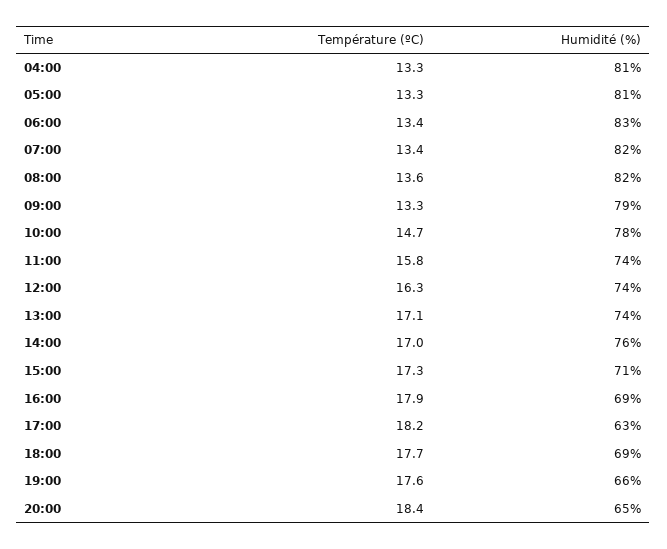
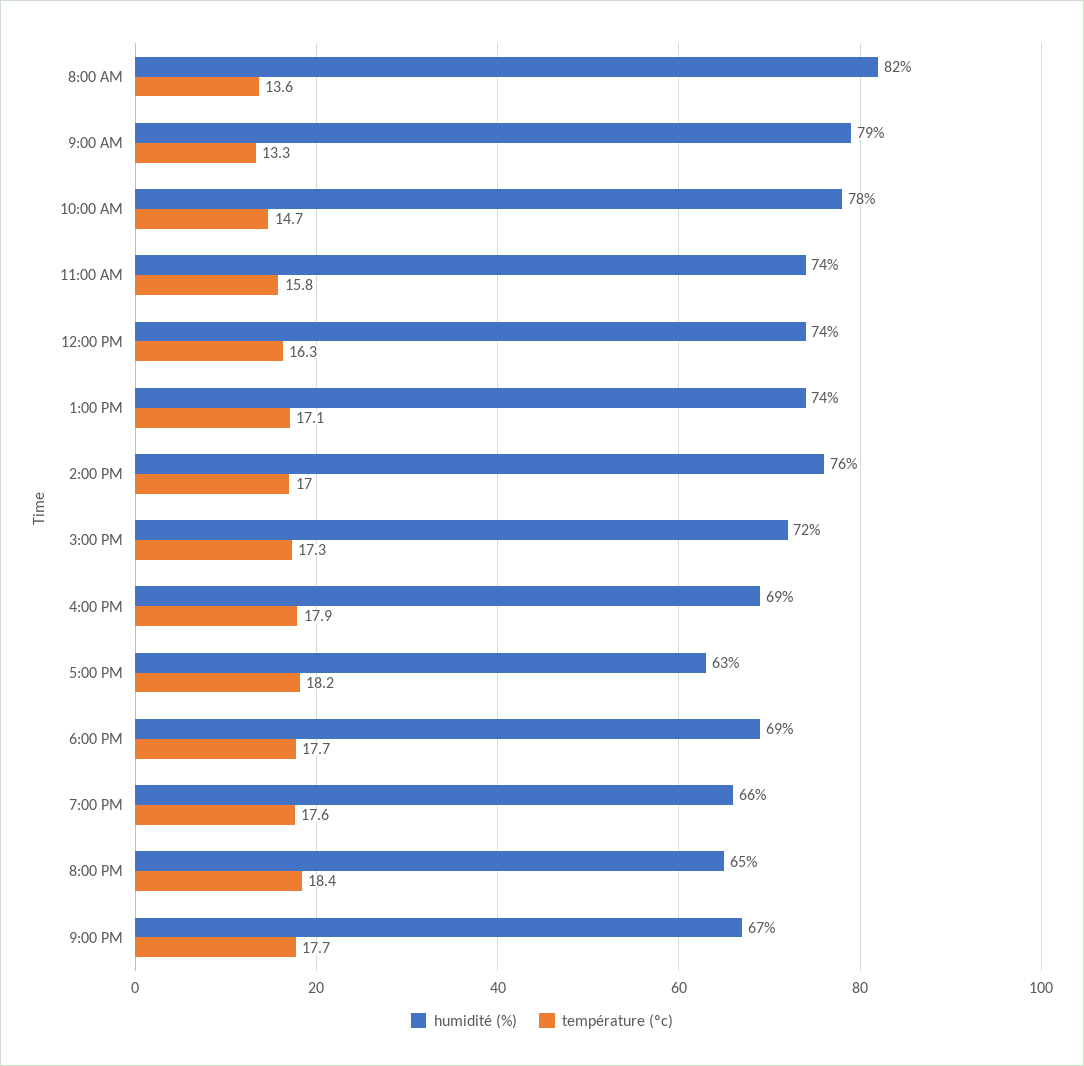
Température (ºC), 04:00: 13.3 -> none
Humidité (%), 04:00: 81 -> none
Température (ºC), 05:00: 13.3 -> none
Humidité (%), 05:00: 81 -> none
Température (ºC), 06:00: 13.4 -> none
Humidité (%), 06:00: 83 -> none
Température (ºC), 07:00: 13.4 -> none
Humidité (%), 07:00: 82 -> none
Humidité (%), 15:00: 71 -> 72
Humidité (%), 9:00 PM: none -> 67
Température (ºC), 9:00 PM: none -> 17.7

